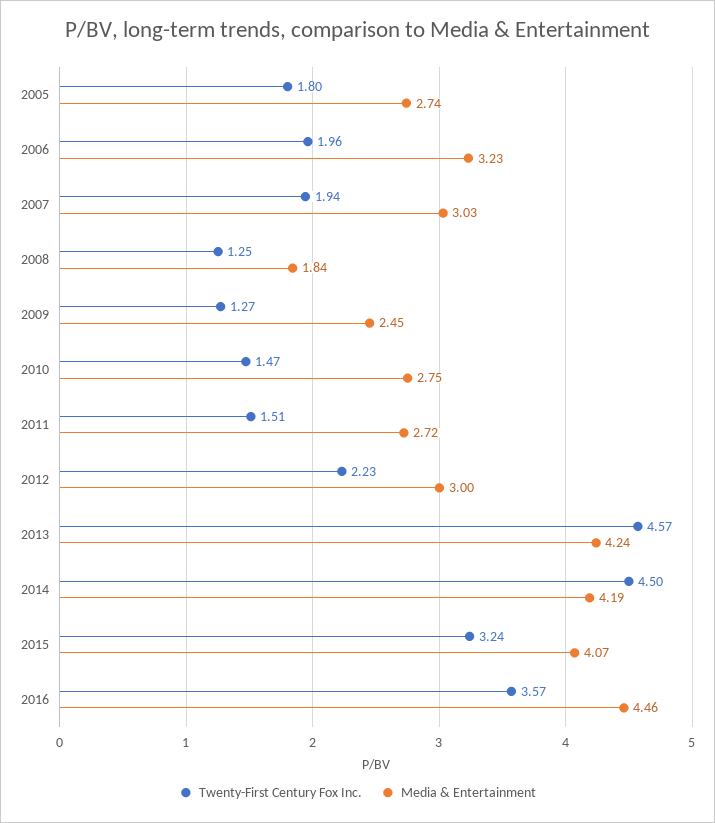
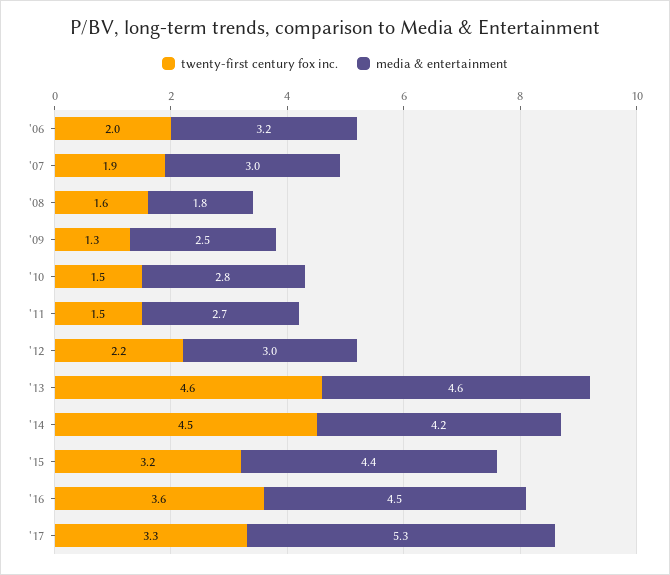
Twenty-First Century Fox Inc., 2005: 1.8 -> none
Media & Entertainment, 2005: 2.74 -> none
Twenty-First Century Fox Inc., 2008: 1.25 -> 1.6
Media & Entertainment, 2013: 4.24 -> 4.6
Media & Entertainment, 2015: 4.07 -> 4.4
Twenty-First Century Fox Inc., '17: none -> 3.3
Media & Entertainment, '17: none -> 5.3

